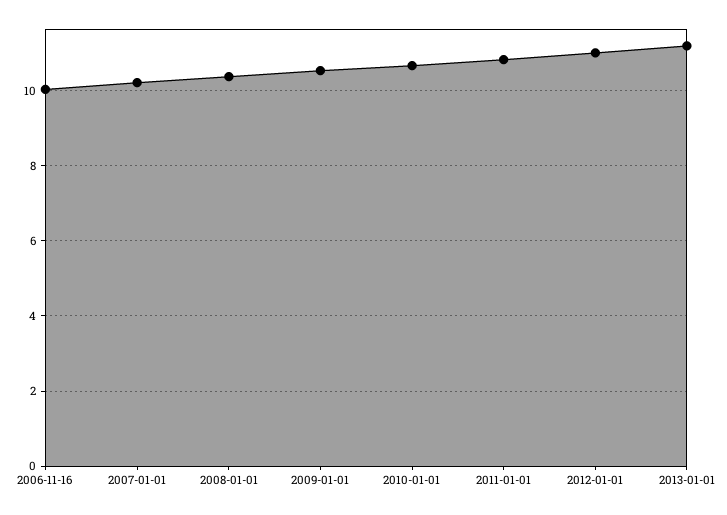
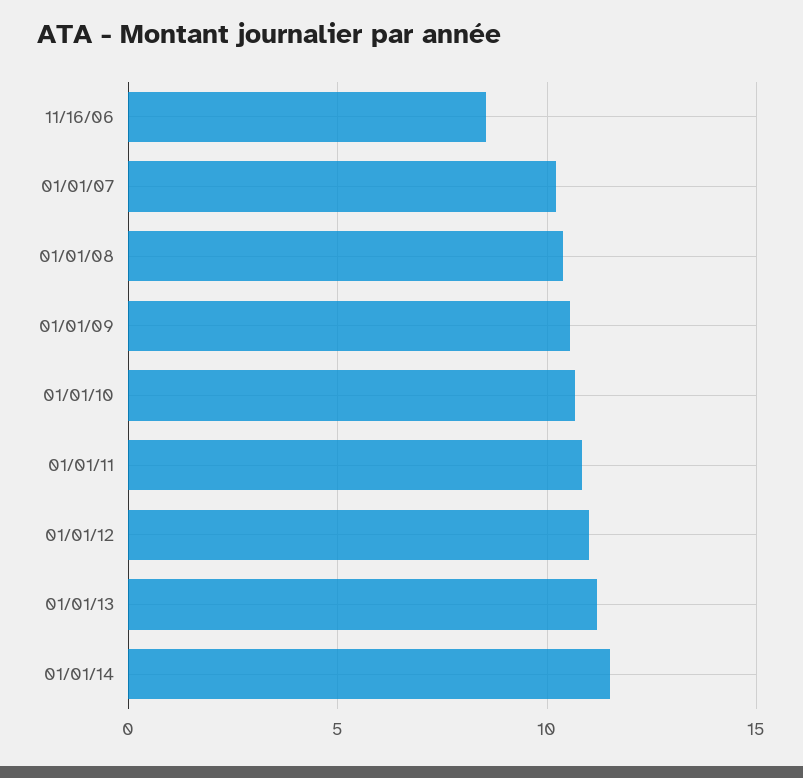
2006-11-16: 10 -> 8.5
01/01/14: none -> 11.5

